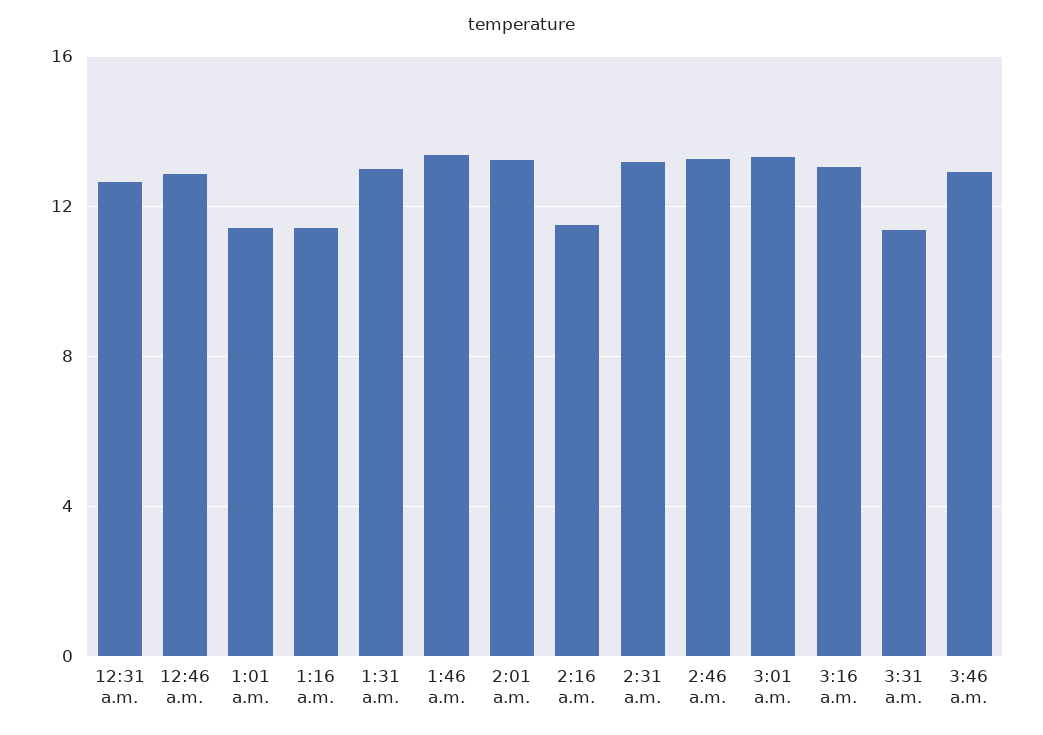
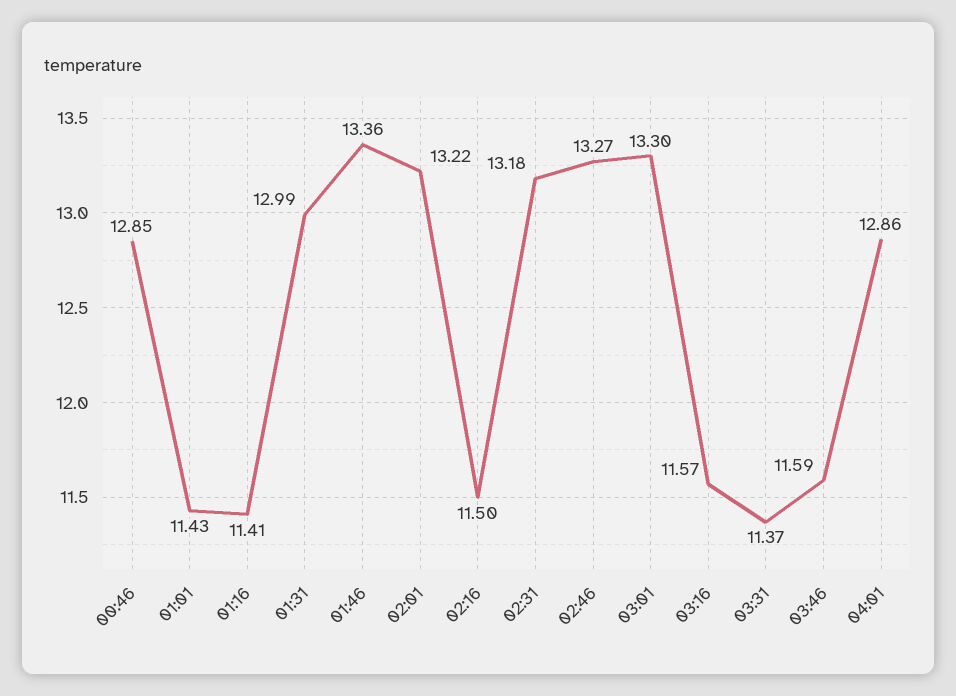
12:31 a.m.: 12.5 -> none
3:16 a.m.: 13 -> 11.57
3:46 a.m.: 13 -> 11.59
04:01: none -> 12.86

